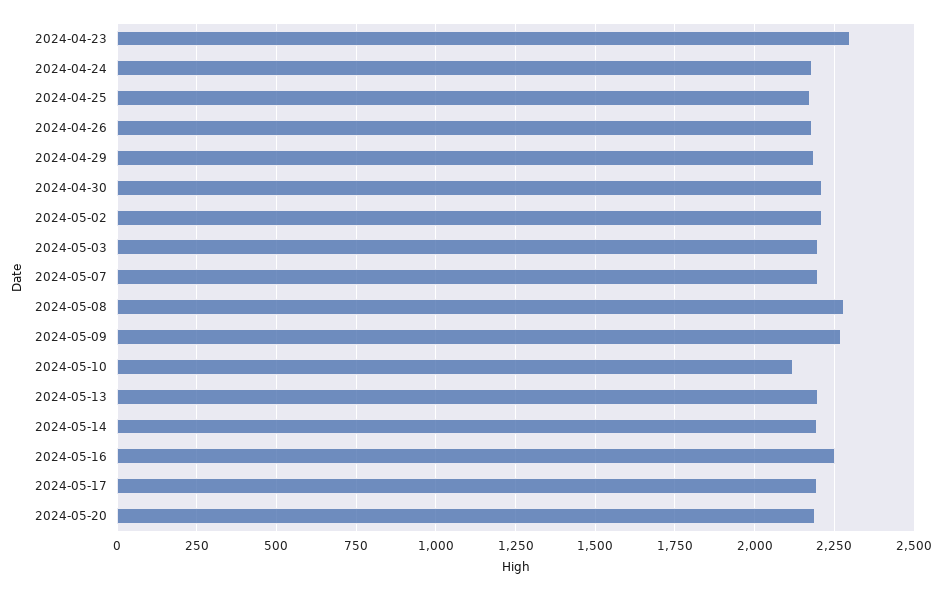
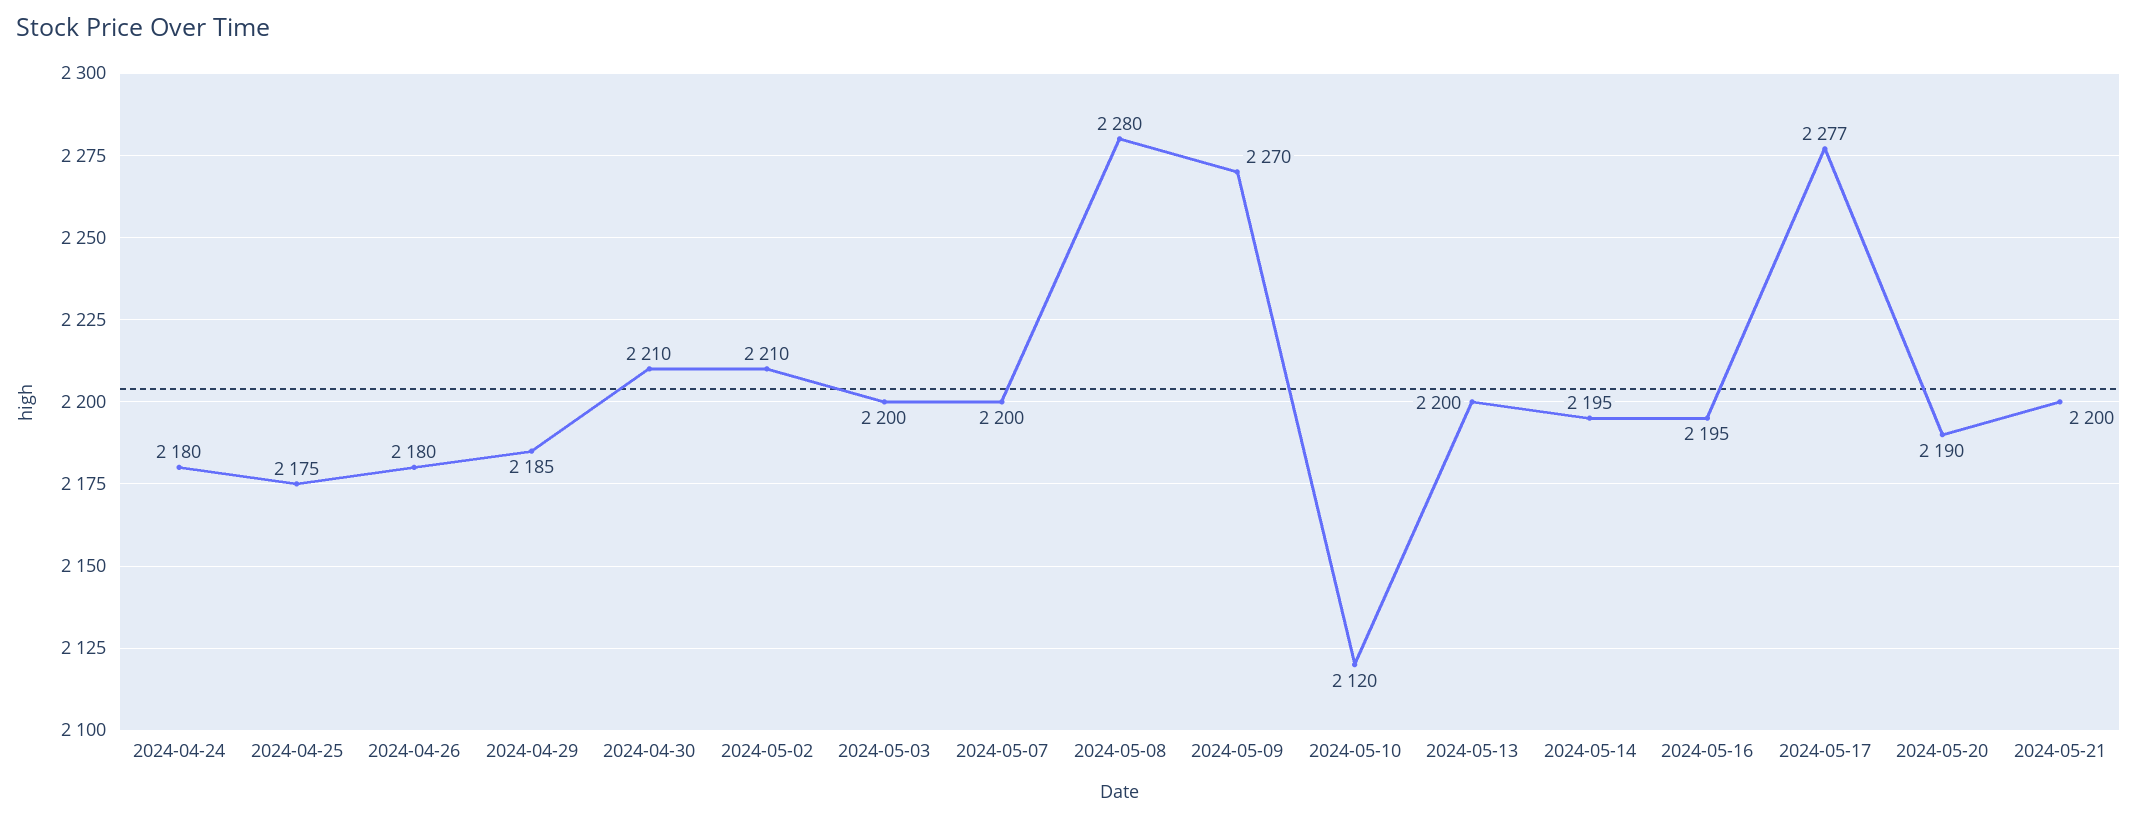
2024-04-23: 2300 -> none
2024-05-16: 2250 -> 2195
2024-05-17: 2200 -> 2277
2024-05-21: none -> 2200

